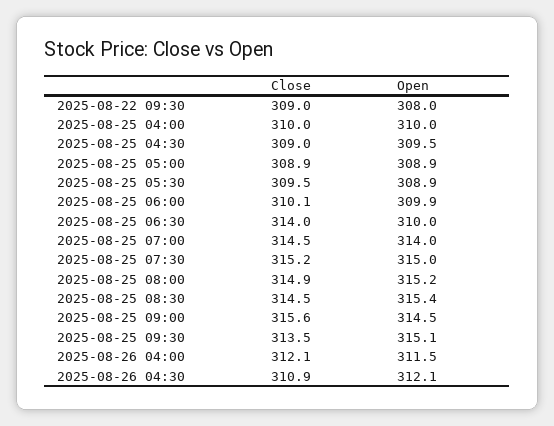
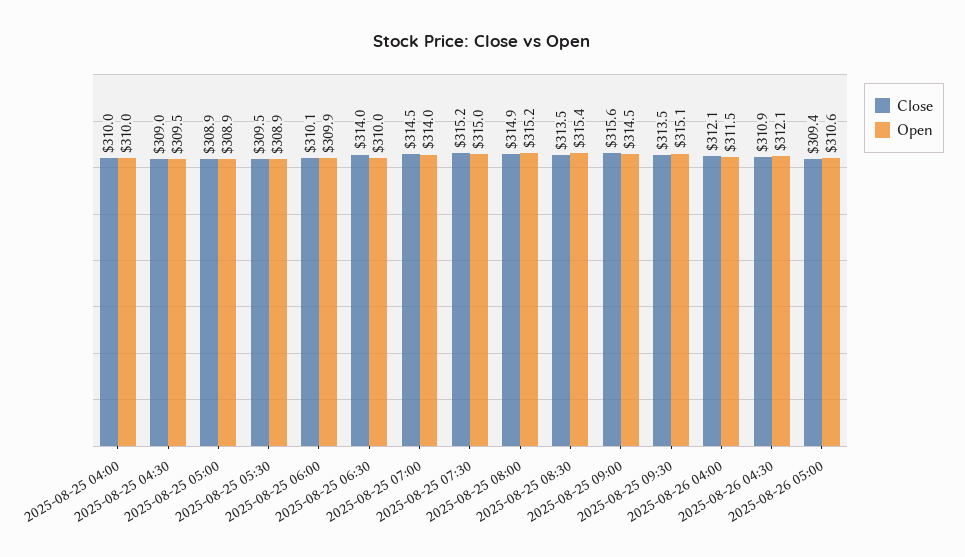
Close, 2025-08-22 09:30: 309 -> none
Open, 2025-08-22 09:30: 308 -> none
Close, 2025-08-25 08:30: 314.5 -> 313.5
Close, 2025-08-26 05:00: none -> 309.4
Open, 2025-08-26 05:00: none -> 310.6

